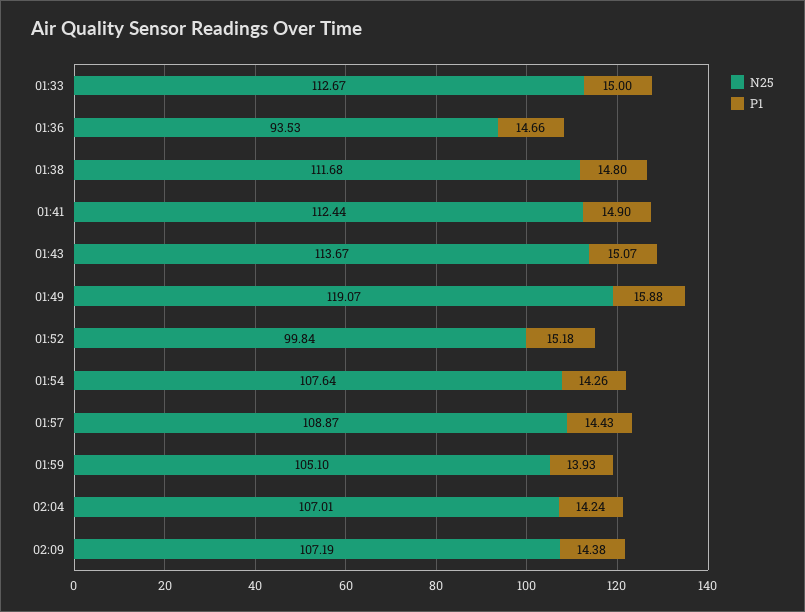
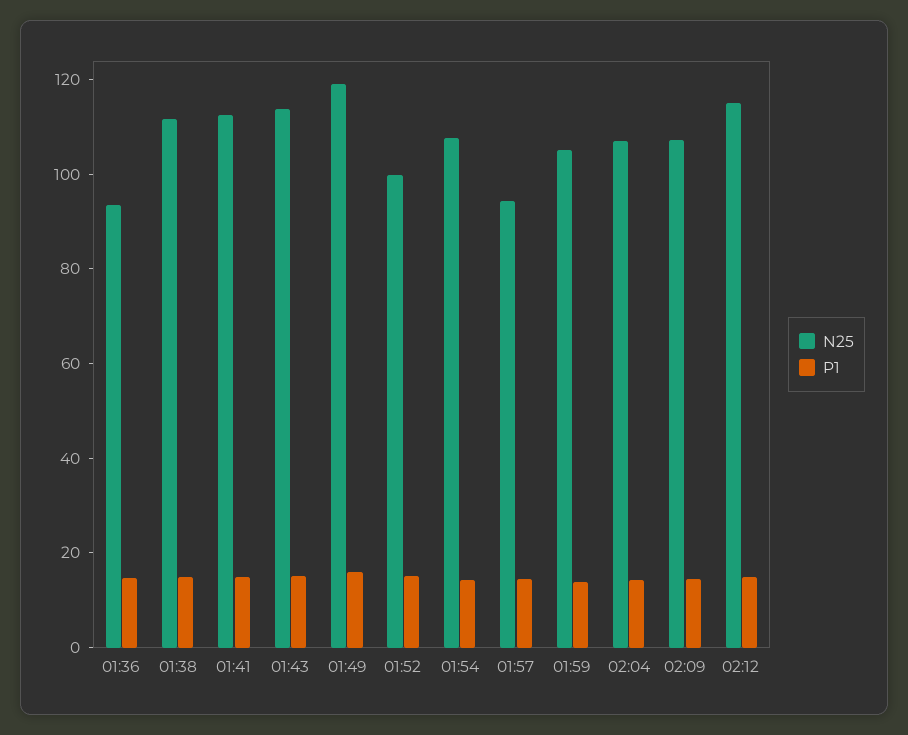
N25, 01:33: 112.67 -> none
P1, 01:33: 15 -> none
N25, 01:57: 108.87 -> 95
N25, 02:12: none -> 115
P1, 02:12: none -> 15

